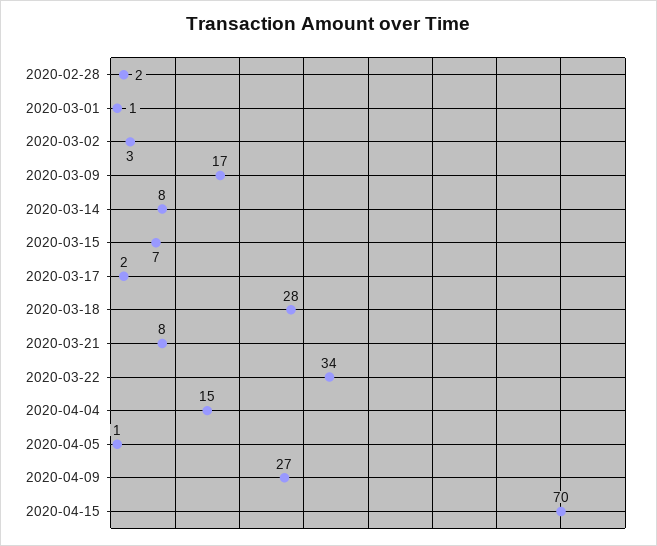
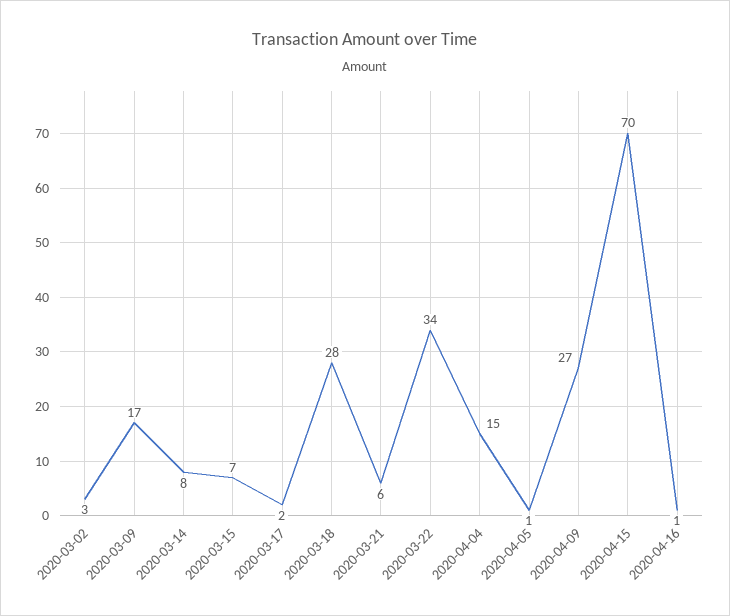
2020-02-28: 2 -> none
2020-03-01: 1 -> none
2020-03-21: 8 -> 6
2020-04-16: none -> 1

